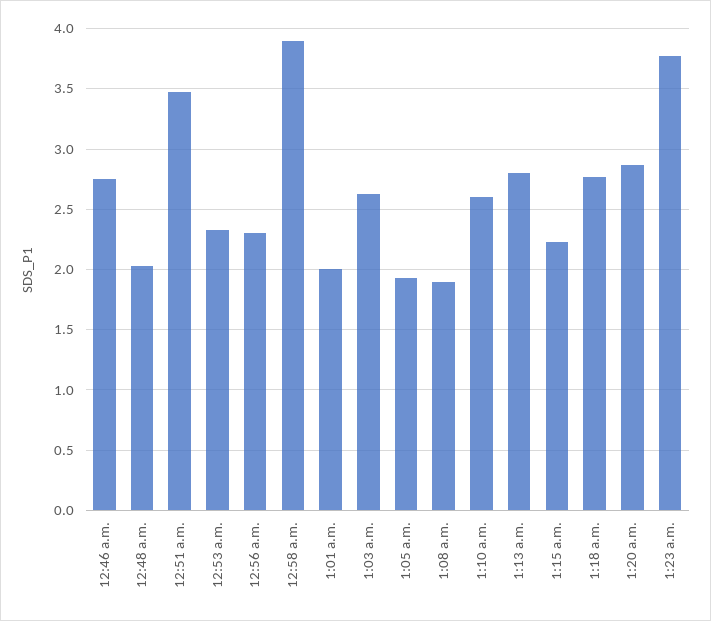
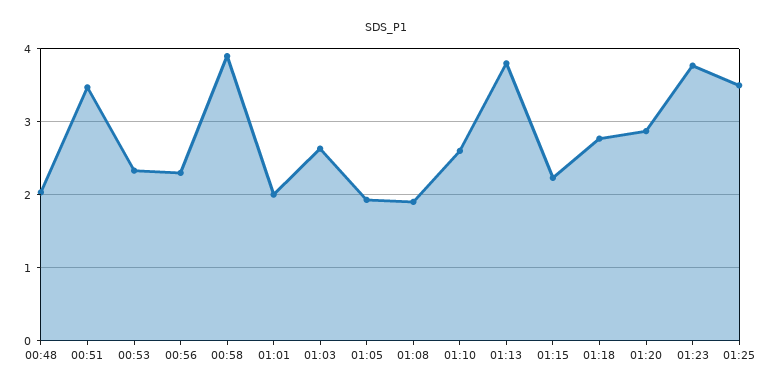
12:46 a.m.: 2.75 -> none
1:13 a.m.: 2.8 -> 3.8
01:25: none -> 3.5

